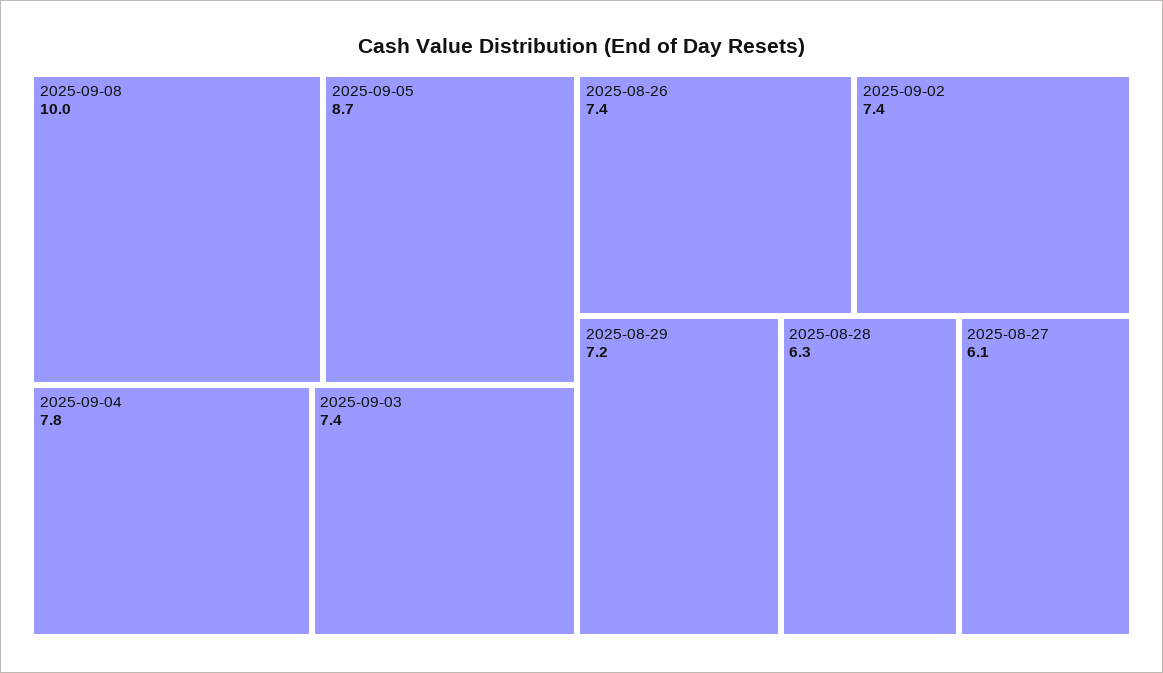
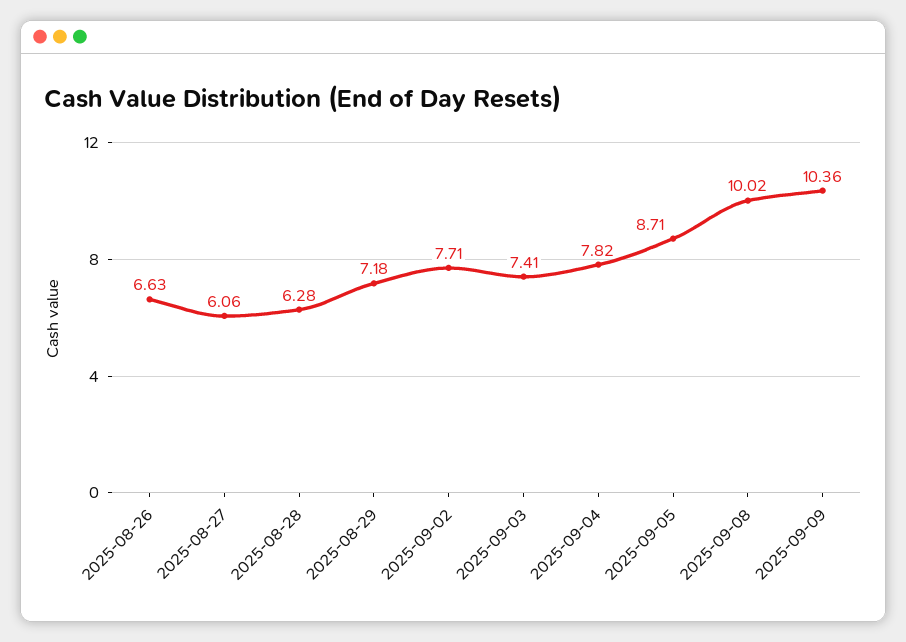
2025-08-26: 7.4 -> 6.63
2025-09-02: 7.4 -> 7.71
2025-09-09: none -> 10.36

